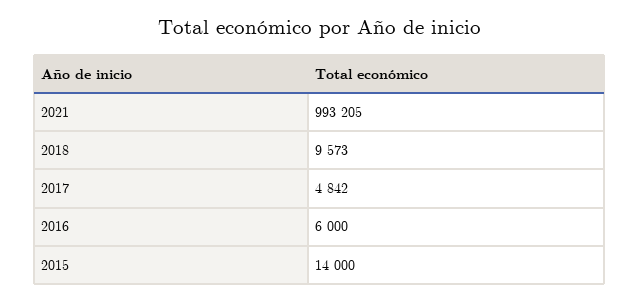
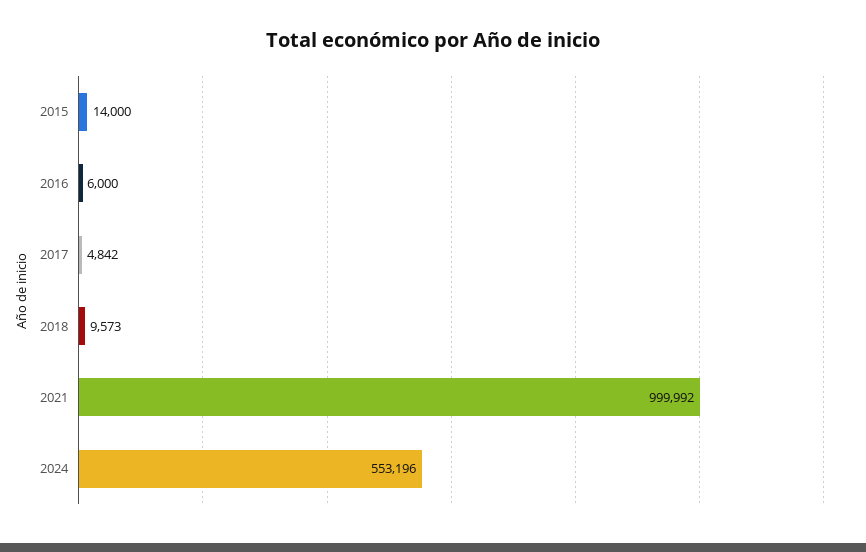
2021: 993205 -> 999992
2024: none -> 553196

